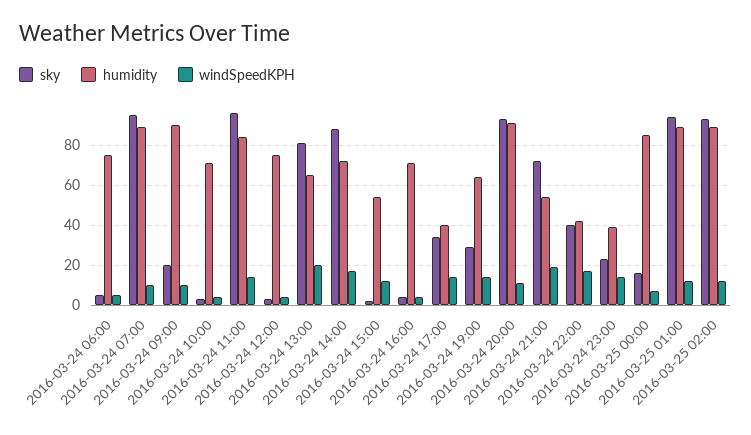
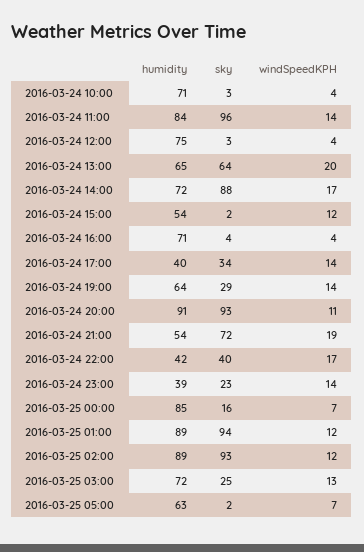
sky, 2016-03-24 06:00: 5 -> none
humidity, 2016-03-24 06:00: 75 -> none
windSpeedKPH, 2016-03-24 06:00: 5 -> none
sky, 2016-03-24 07:00: 95 -> none
humidity, 2016-03-24 07:00: 90 -> none
windSpeedKPH, 2016-03-24 07:00: 10 -> none
sky, 2016-03-24 09:00: 20 -> none
humidity, 2016-03-24 09:00: 90 -> none
windSpeedKPH, 2016-03-24 09:00: 10 -> none
sky, 2016-03-24 13:00: 80 -> 64
humidity, 2016-03-25 03:00: none -> 72
sky, 2016-03-25 03:00: none -> 25
windSpeedKPH, 2016-03-25 03:00: none -> 13
humidity, 2016-03-25 05:00: none -> 63
sky, 2016-03-25 05:00: none -> 2
windSpeedKPH, 2016-03-25 05:00: none -> 7

